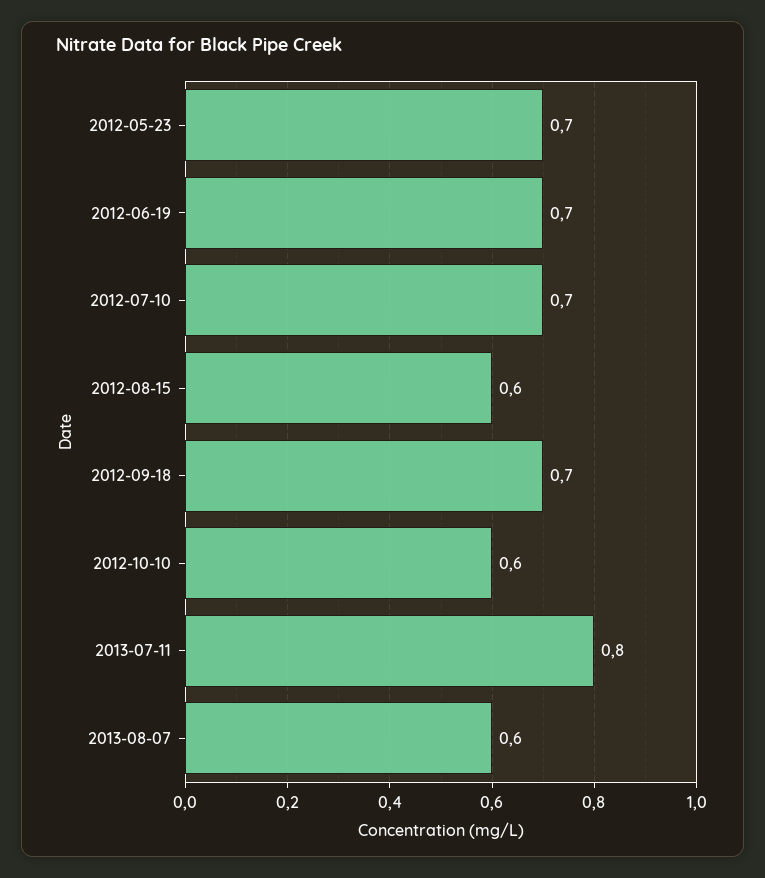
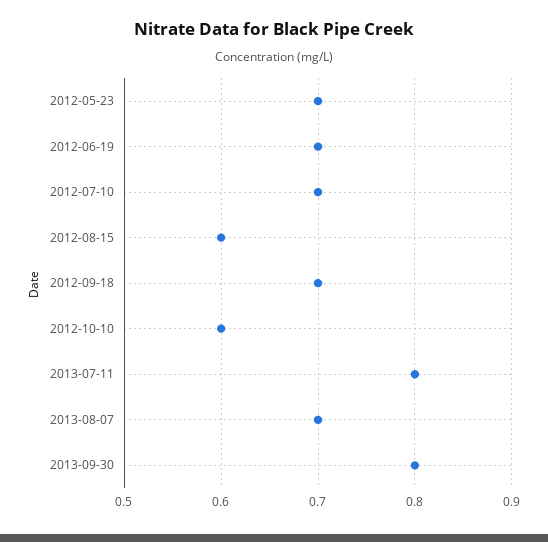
2013-08-07: 0.6 -> 0.7
2013-09-30: none -> 0.8

